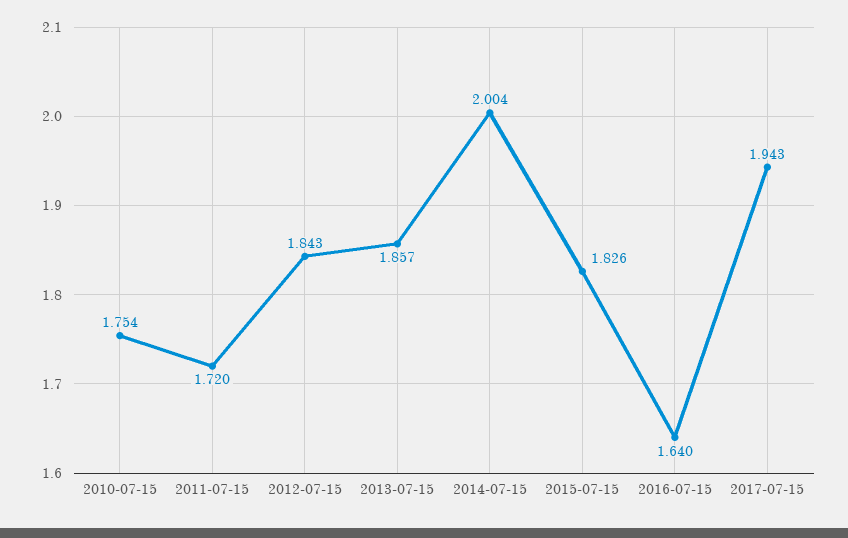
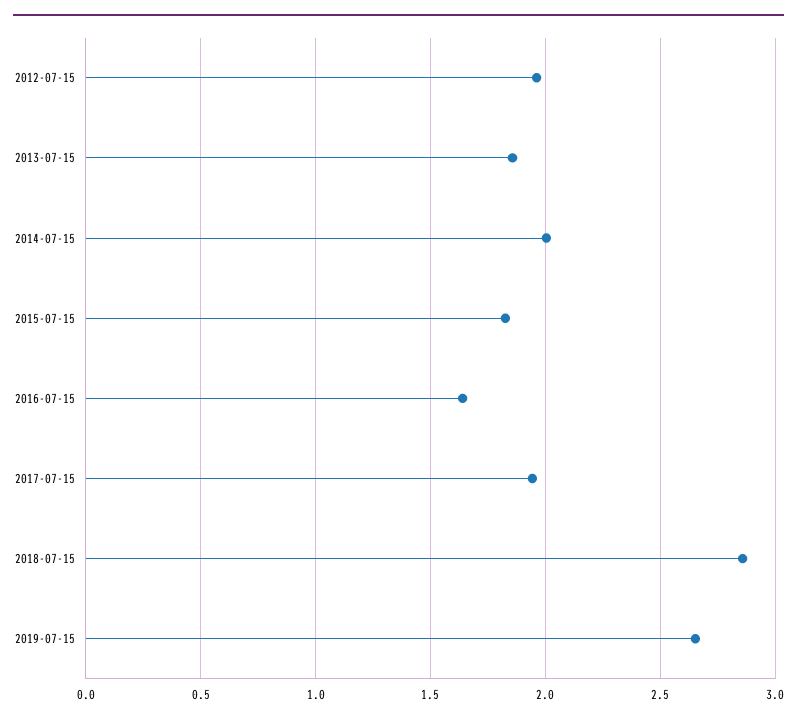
2010-07-15: 1.754 -> none
2011-07-15: 1.72 -> none
2012-07-15: 1.843 -> 1.95
2018-07-15: none -> 2.85
2019-07-15: none -> 2.65

